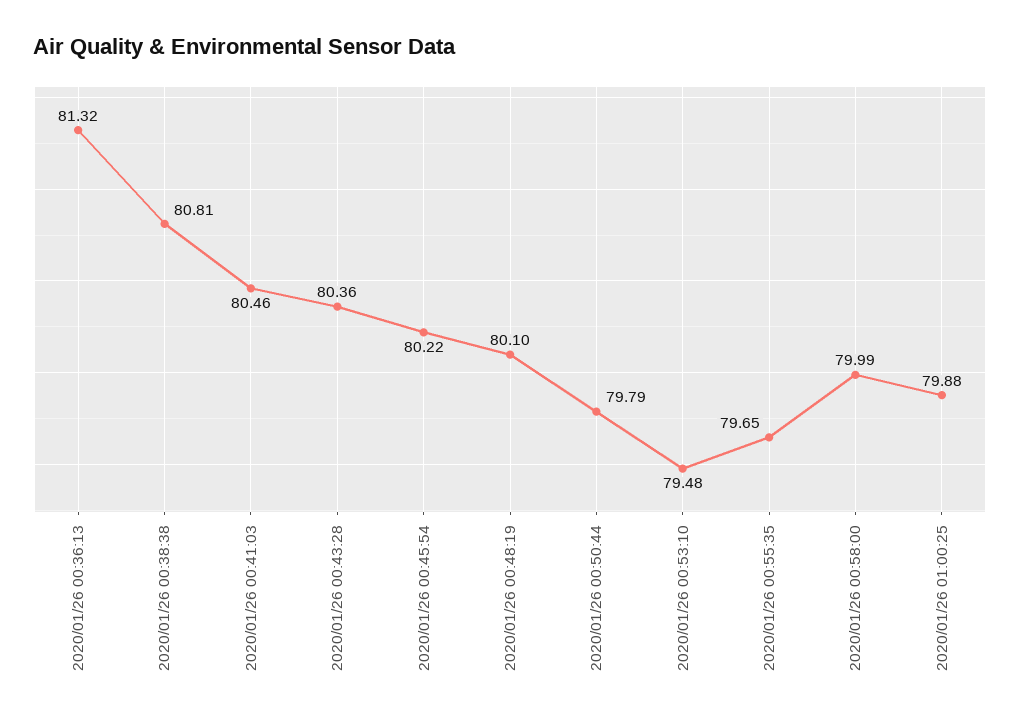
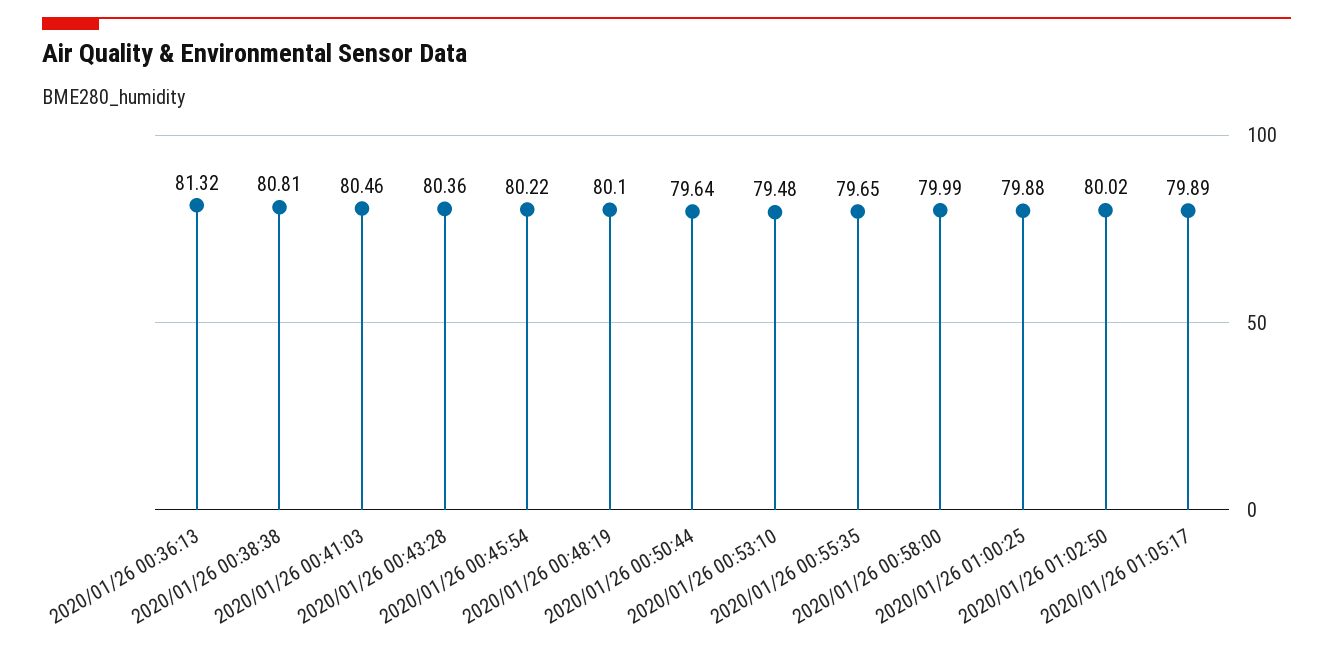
2020/01/26 00:50:44: 79.79 -> 79.64
2020/01/26 01:02:50: none -> 80.02
2020/01/26 01:05:17: none -> 79.89

